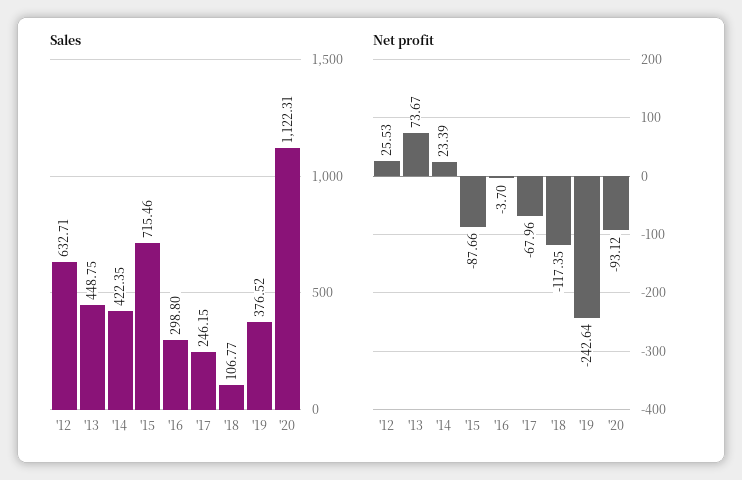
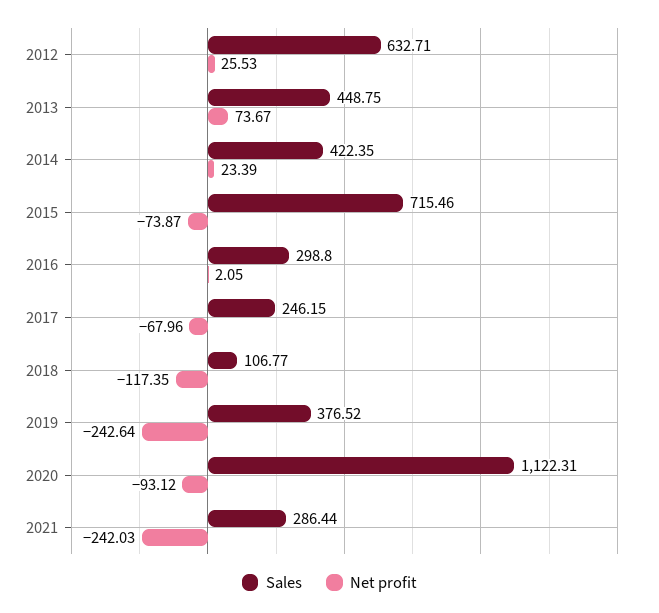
Net profit, '15: -87.66 -> -73.87
Net profit, '16: -3.7 -> 2.05
Sales, 2021: none -> 286.44
Net profit, 2021: none -> -242.03

